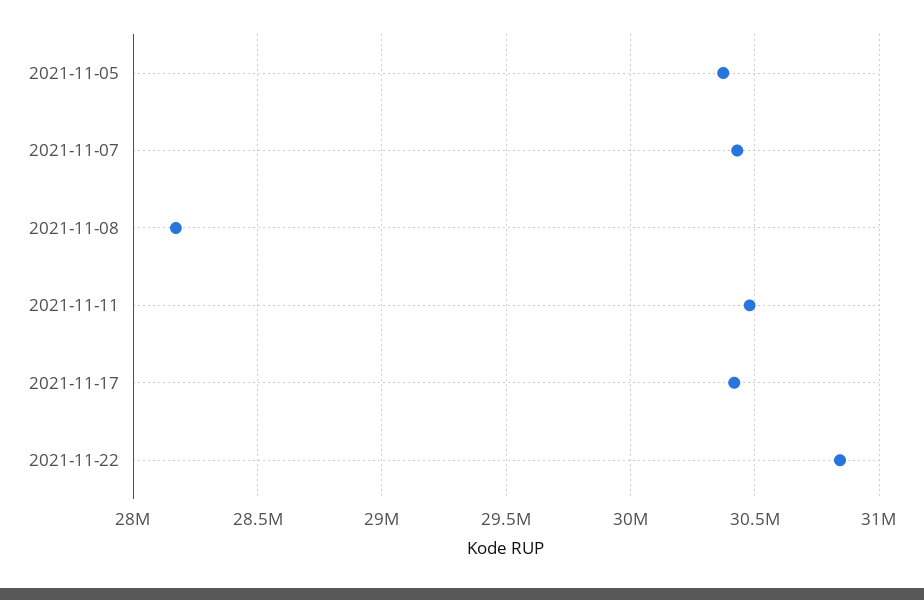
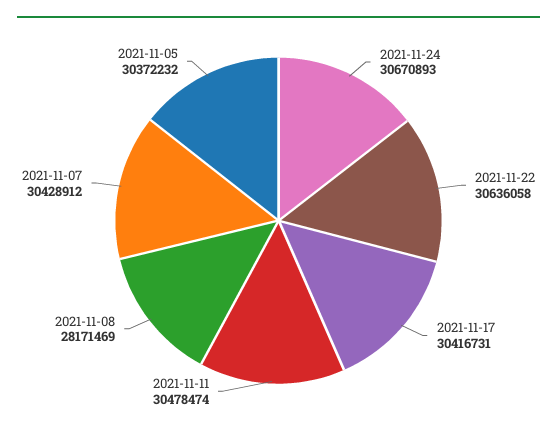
2021-11-22: 30850000 -> 30636058
2021-11-24: none -> 30670893

